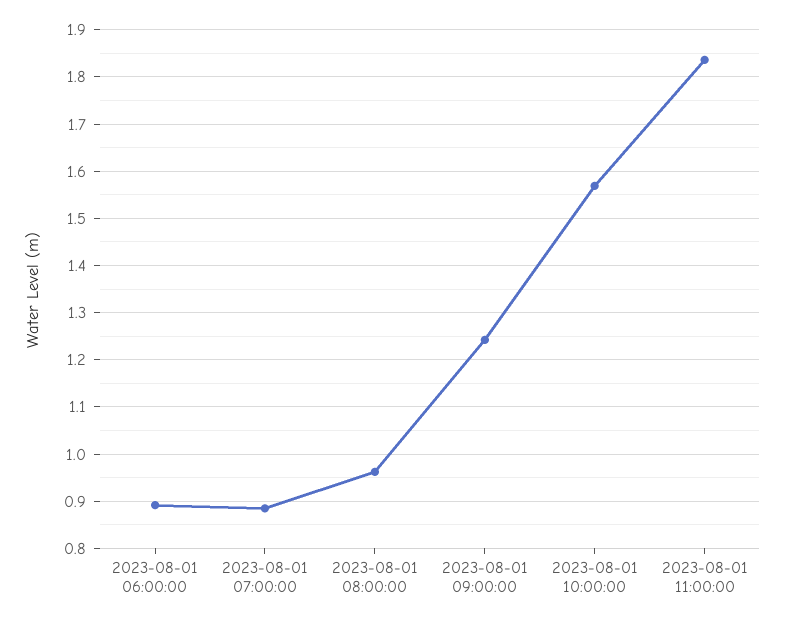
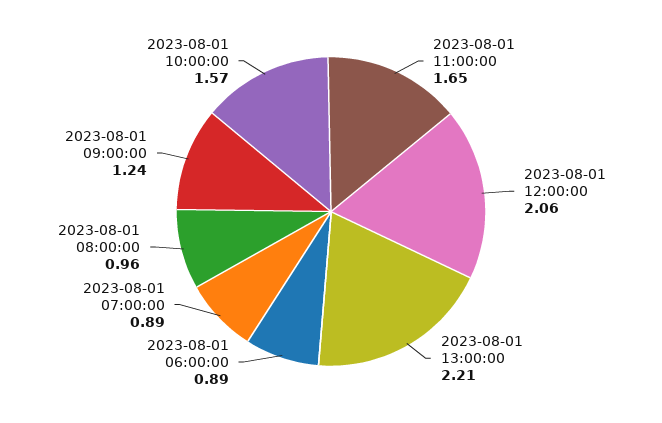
2023-08-01 11:00:00: 1.84 -> 1.65
2023-08-01 12:00:00: none -> 2.06
2023-08-01 13:00:00: none -> 2.21

